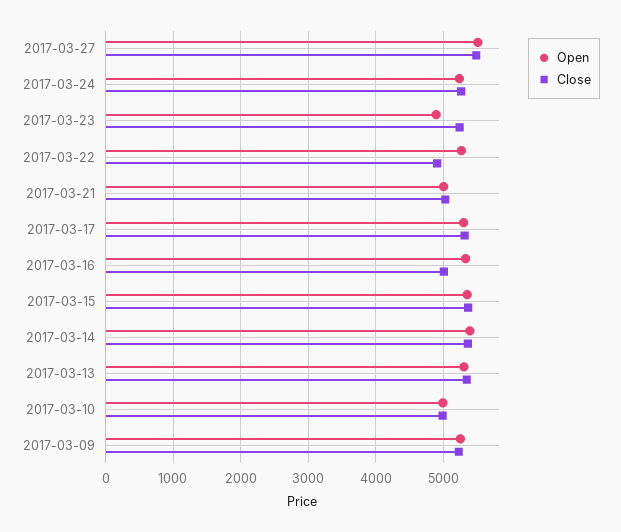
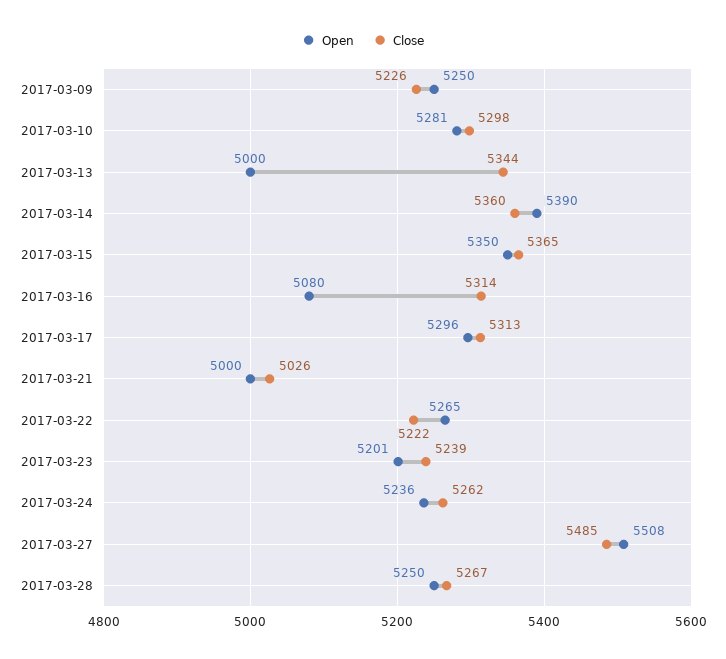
Open, 2017-03-23: 4900 -> 5201
Close, 2017-03-22: 4900 -> 5222
Open, 2017-03-16: 5300 -> 5080
Close, 2017-03-16: 5000 -> 5314
Open, 2017-03-13: 5300 -> 5000
Open, 2017-03-10: 5000 -> 5281
Close, 2017-03-10: 5000 -> 5298
Open, 2017-03-28: none -> 5250
Close, 2017-03-28: none -> 5267

